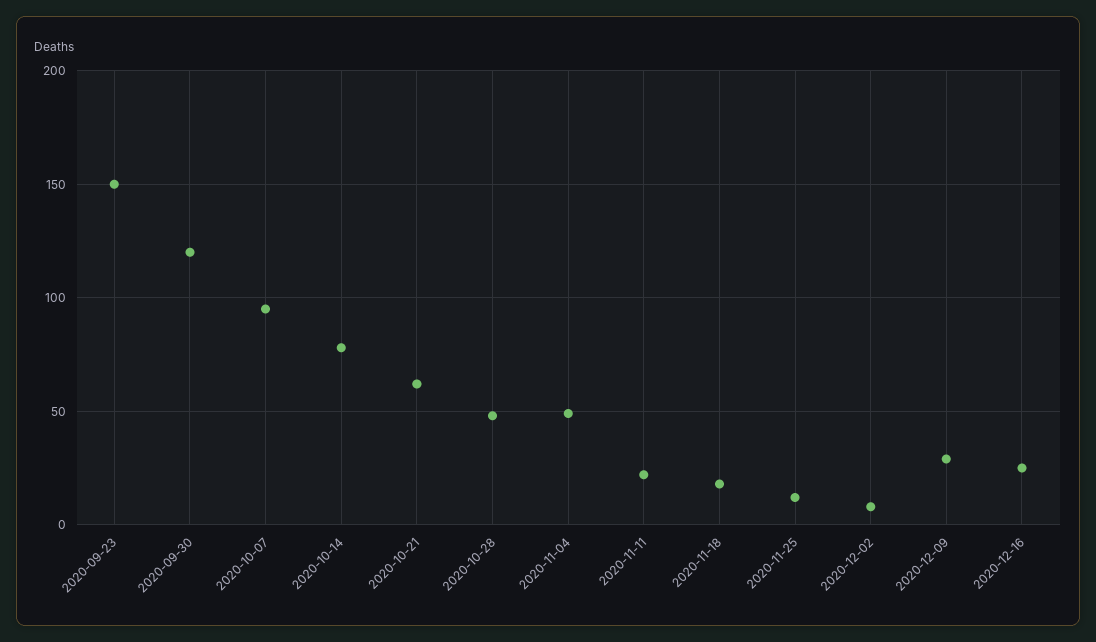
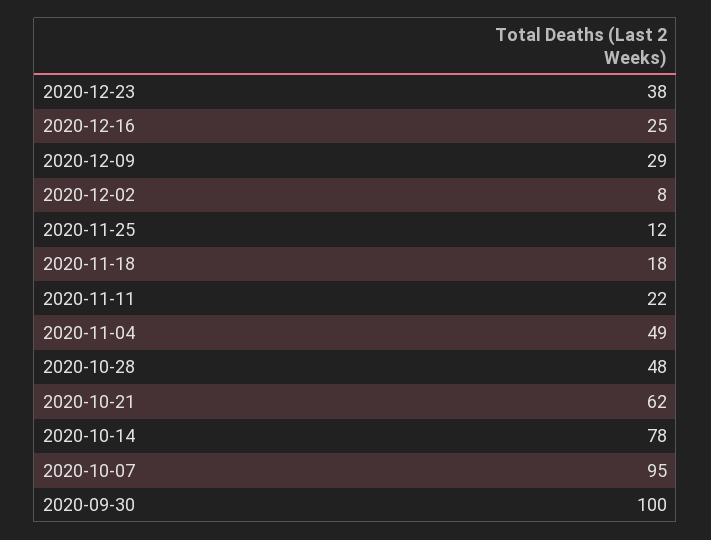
2020-09-23: 150 -> none
2020-09-30: 120 -> 100
2020-12-23: none -> 38

